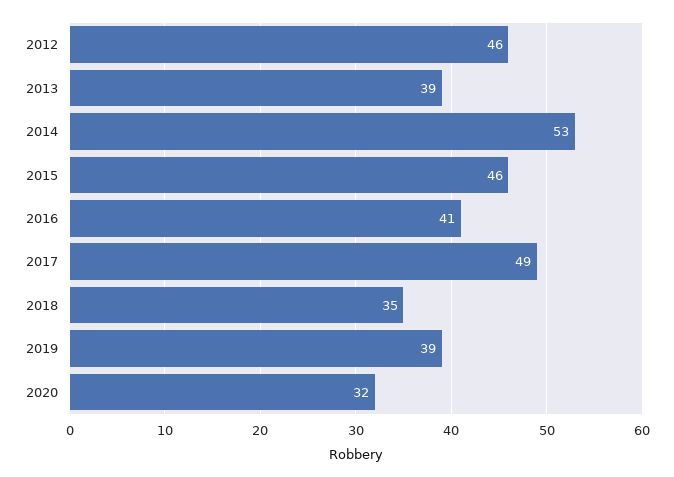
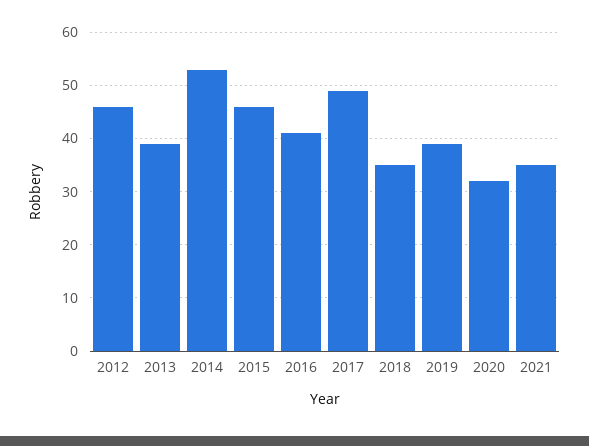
2021: none -> 35

